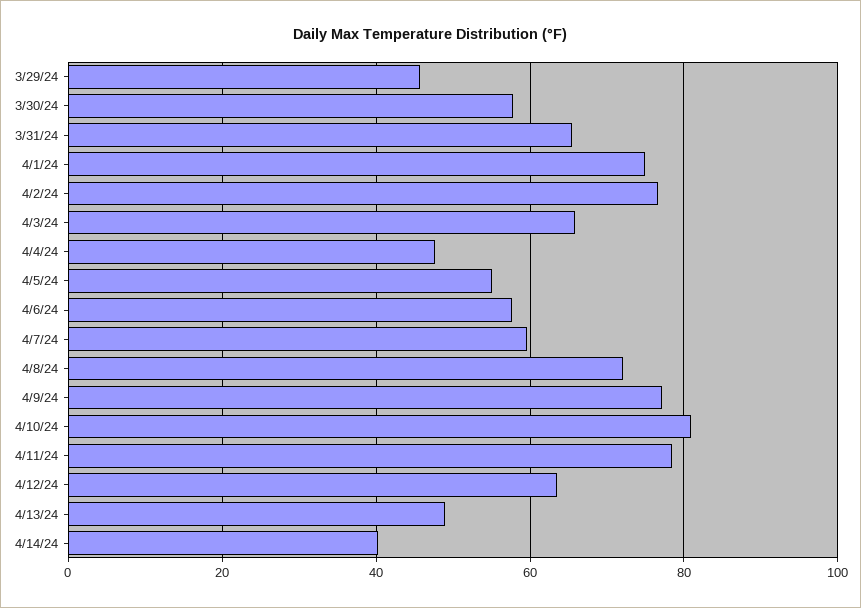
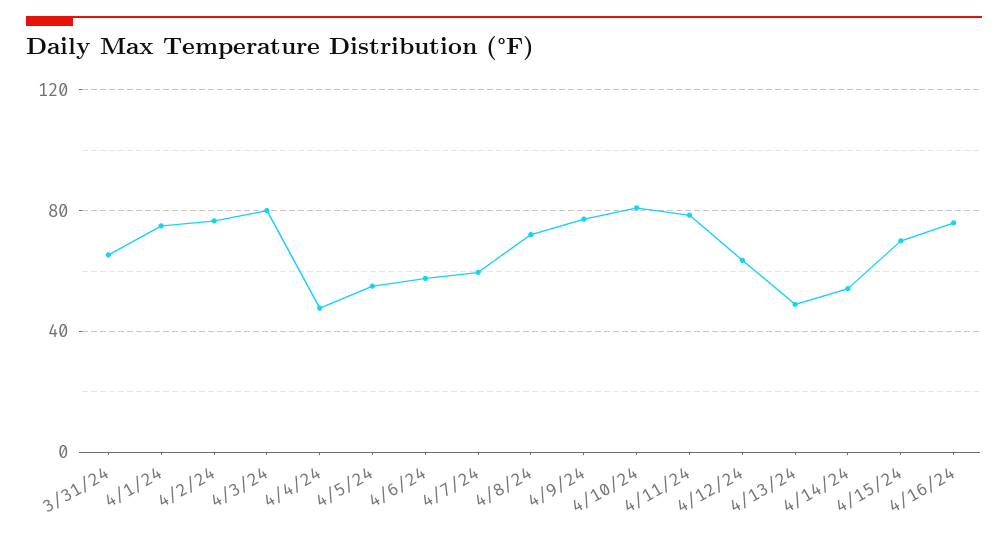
3/29/24: 46 -> none
3/30/24: 58 -> none
4/3/24: 66 -> 80
4/14/24: 40 -> 55
4/15/24: none -> 70
4/16/24: none -> 75

